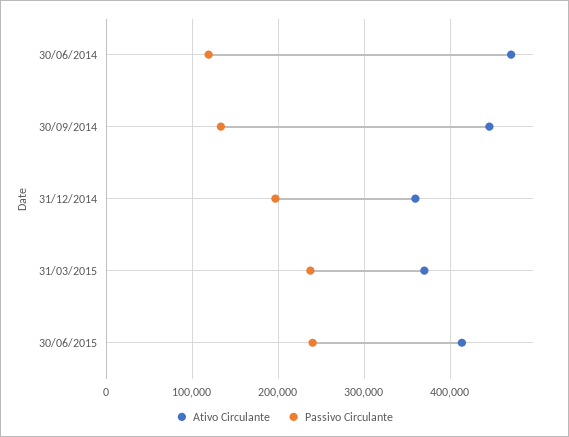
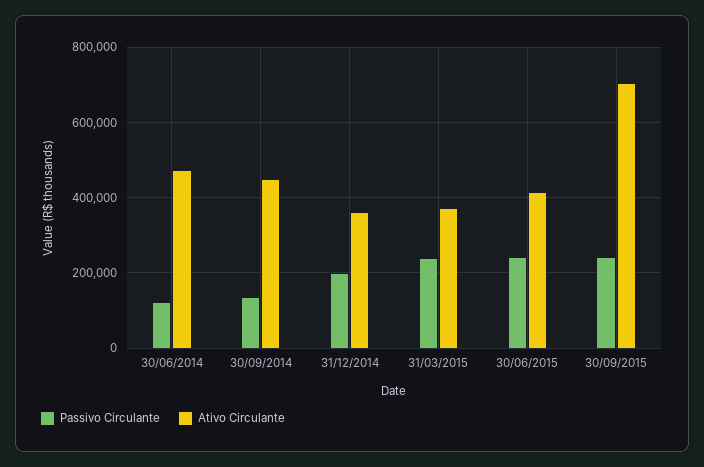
Passivo Circulante, 30/09/2015: none -> 240000
Ativo Circulante, 30/09/2015: none -> 700000

